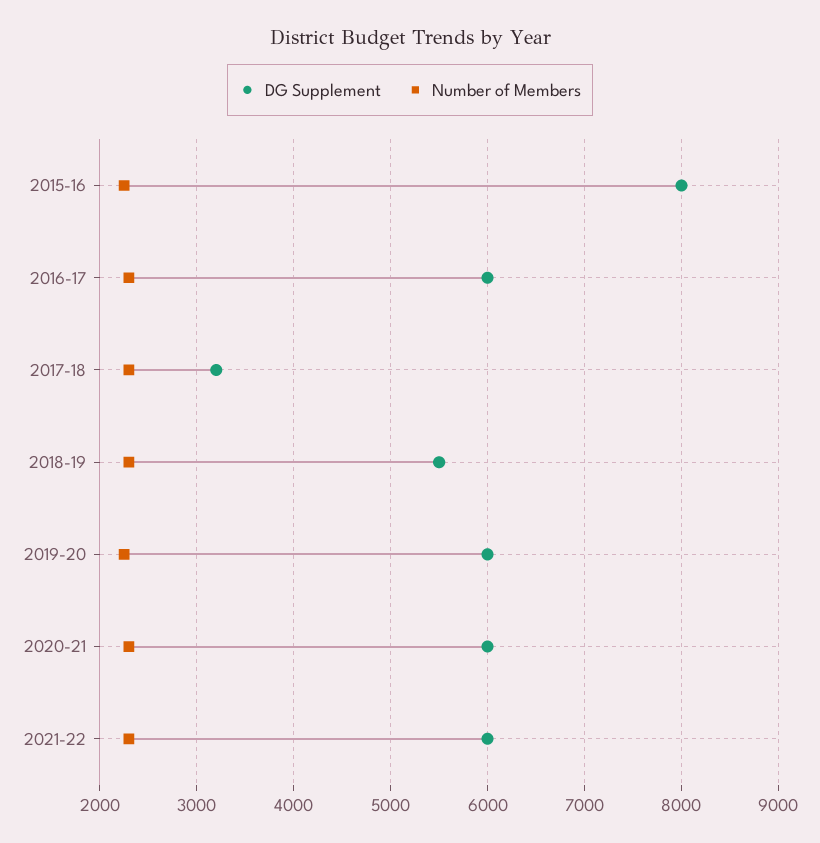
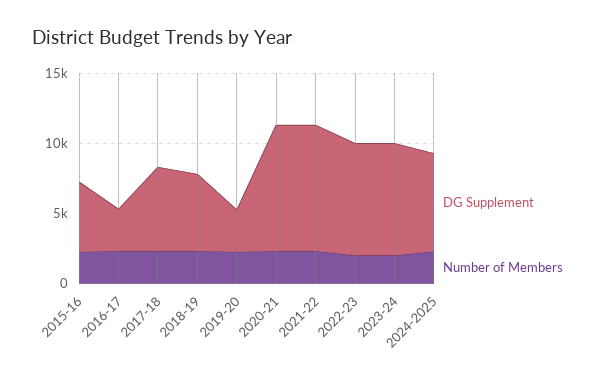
DG Supplement, 2015-16: 8000 -> 5000
DG Supplement, 2016-17: 6000 -> 3000
DG Supplement, 2017-18: 3200 -> 6000
DG Supplement, 2019-20: 6000 -> 3000
DG Supplement, 2020-21: 6000 -> 9000
DG Supplement, 2021-22: 6000 -> 9000
DG Supplement, 2022-23: none -> 8000
Number of Members, 2022-23: none -> 2000
DG Supplement, 2023-24: none -> 8000
Number of Members, 2023-24: none -> 2000
DG Supplement, 2024-2025: none -> 7000
Number of Members, 2024-2025: none -> 2000

